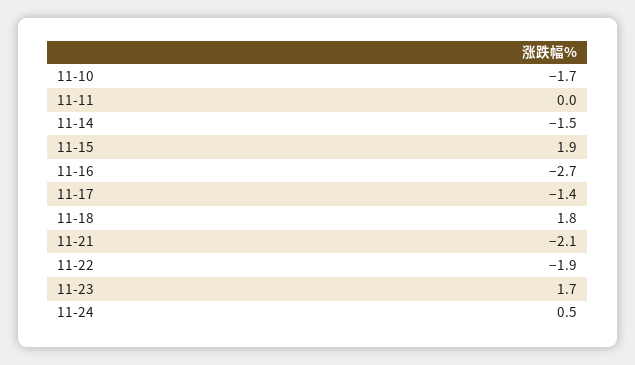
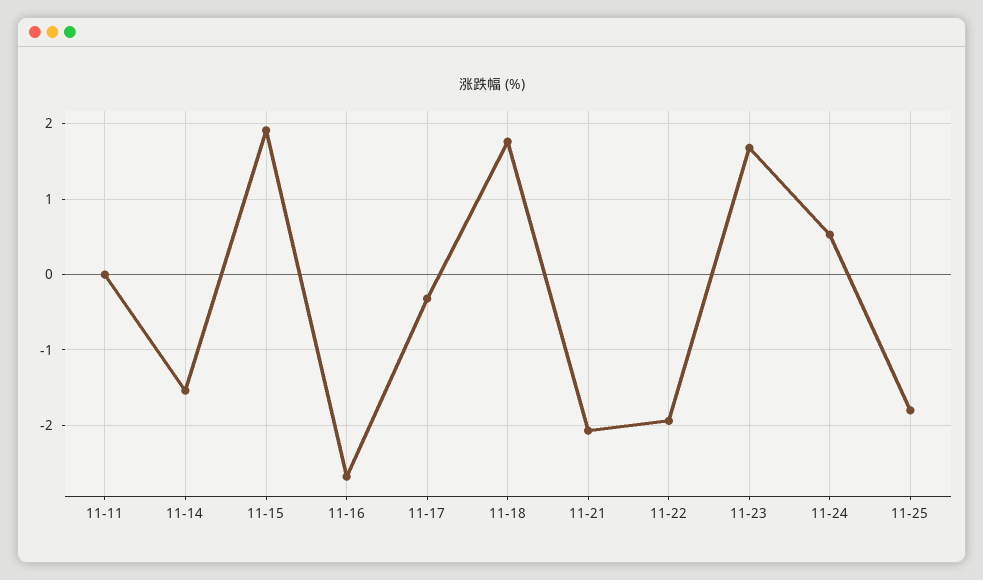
11-10: -1.7 -> none
11-17: -1.4 -> -0.3
11-25: none -> -1.8

